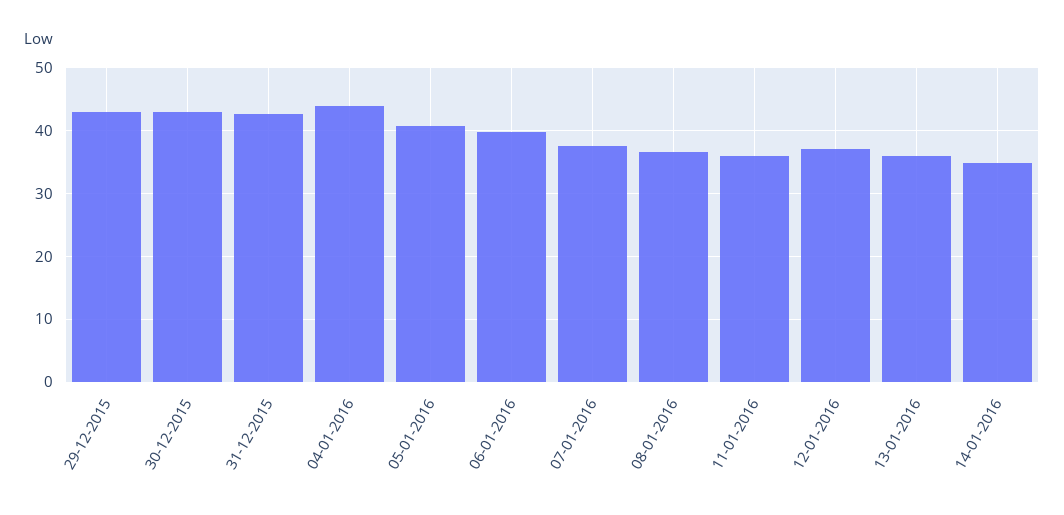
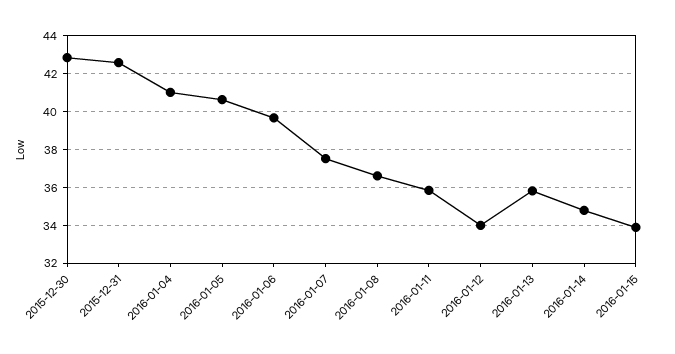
29-12-2015: 43 -> none
04-01-2016: 44 -> 41
12-01-2016: 37 -> 34
2016-01-15: none -> 34

